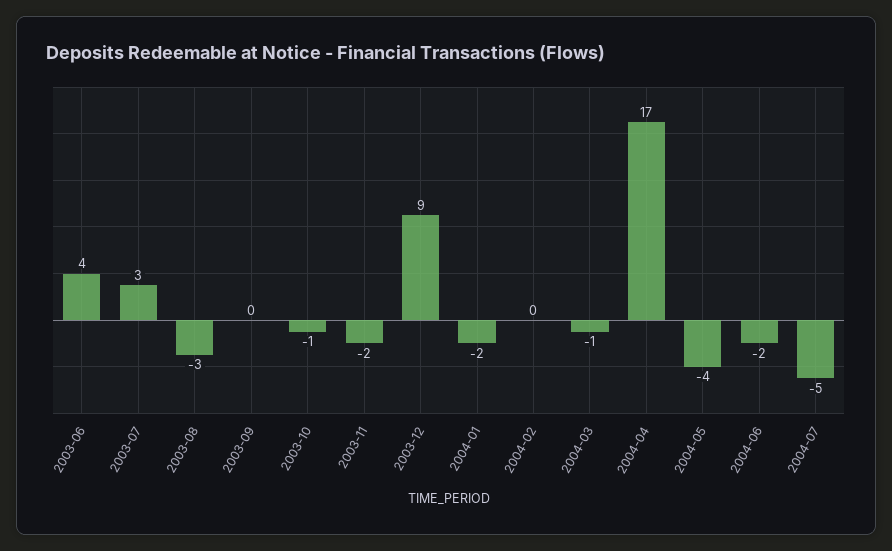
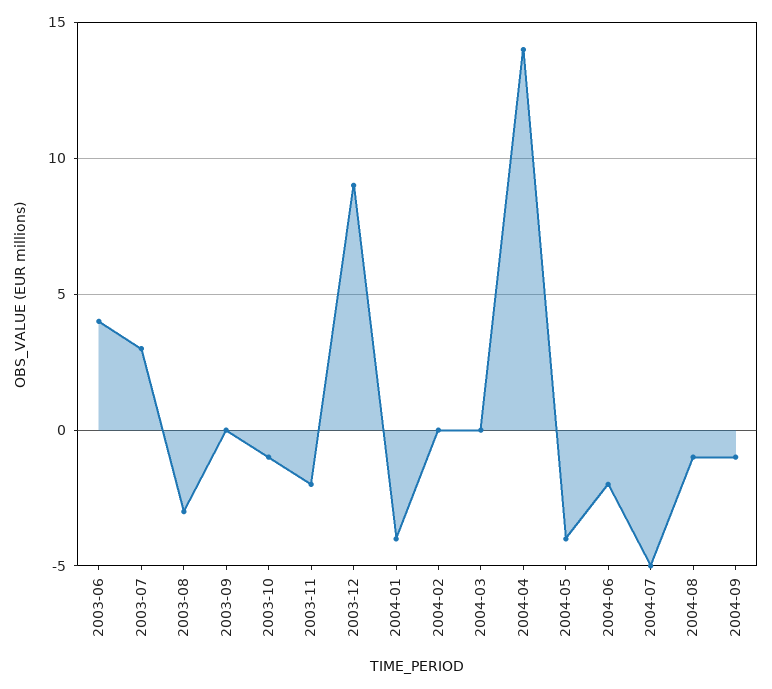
2004-01: -2 -> -4
2004-03: -1 -> 0
2004-04: 17 -> 14
2004-08: none -> -1
2004-09: none -> -1

